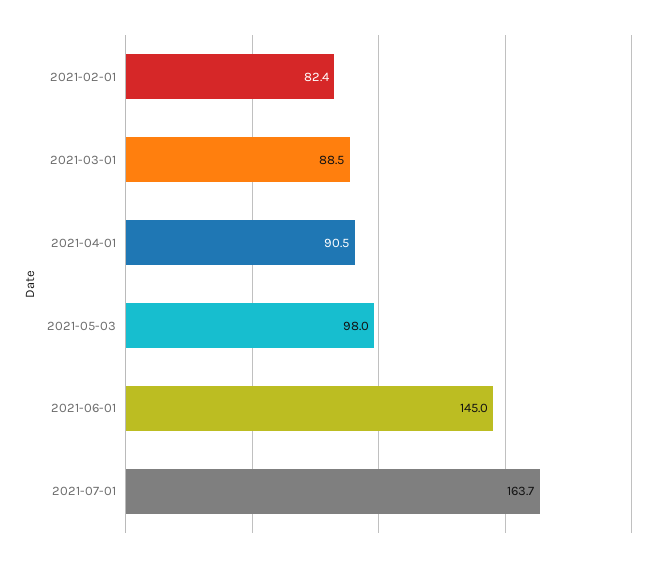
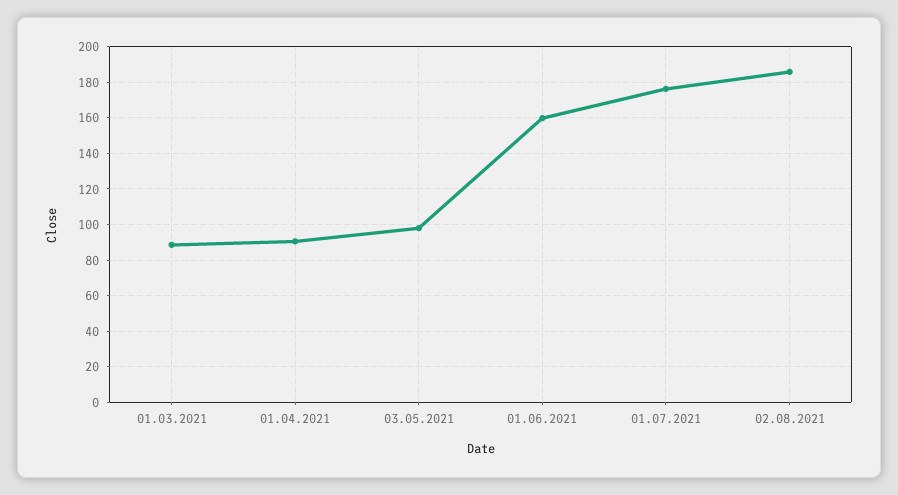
2021-02-01: 82.4 -> none
2021-06-01: 145 -> 160
2021-07-01: 163.7 -> 175
02.08.2021: none -> 185

